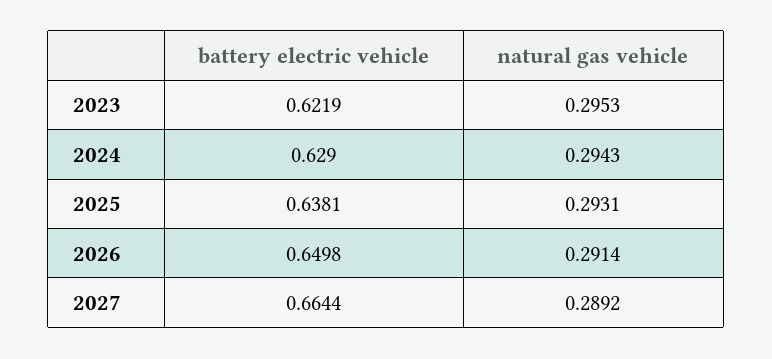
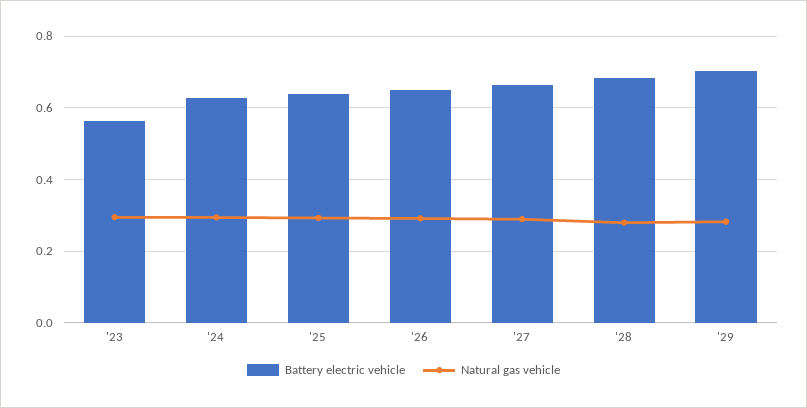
battery electric vehicle, 2023: 0.6219 -> 0.56
battery electric vehicle, '28: none -> 0.68
natural gas vehicle, '28: none -> 0.28
battery electric vehicle, '29: none -> 0.7
natural gas vehicle, '29: none -> 0.28

